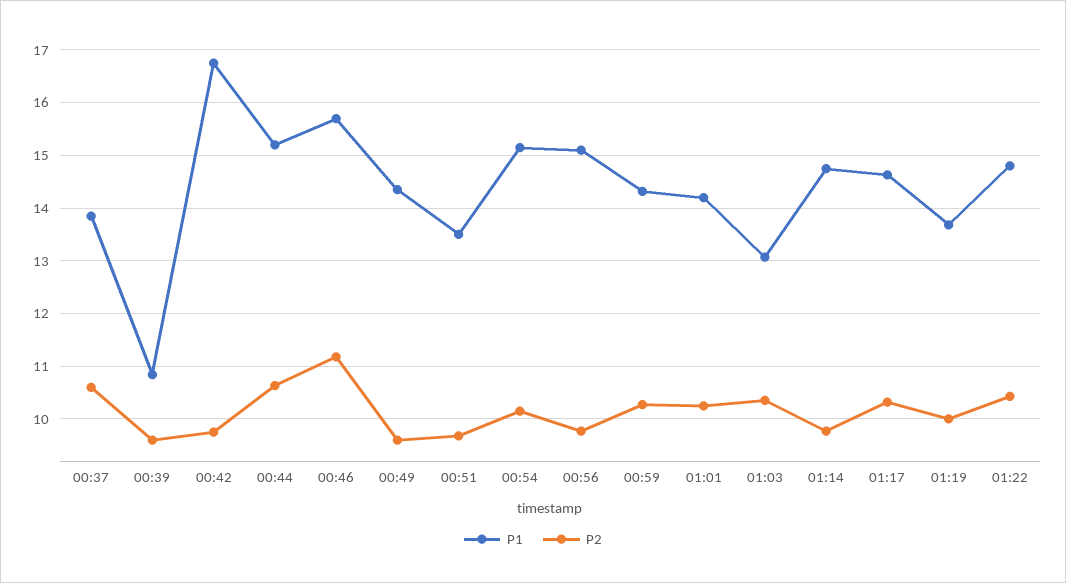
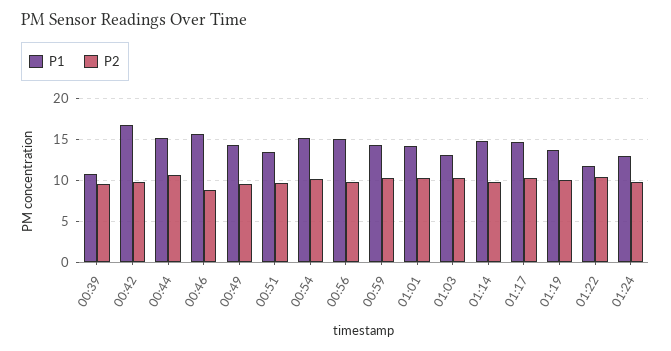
P1, 00:37: 13.8 -> none
P2, 00:37: 10.6 -> none
P2, 00:46: 11.2 -> 9
P1, 01:22: 14.8 -> 12
P1, 01:24: none -> 13
P2, 01:24: none -> 10

